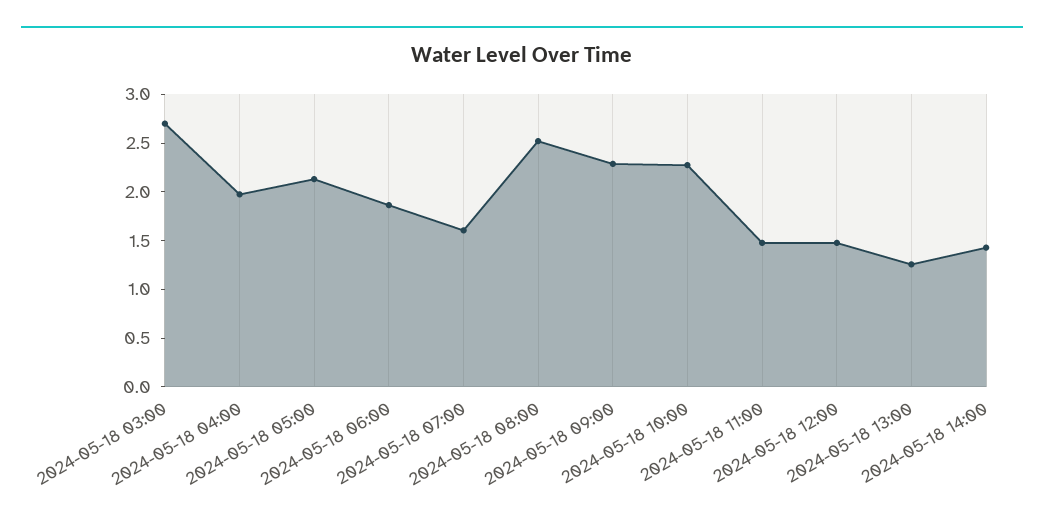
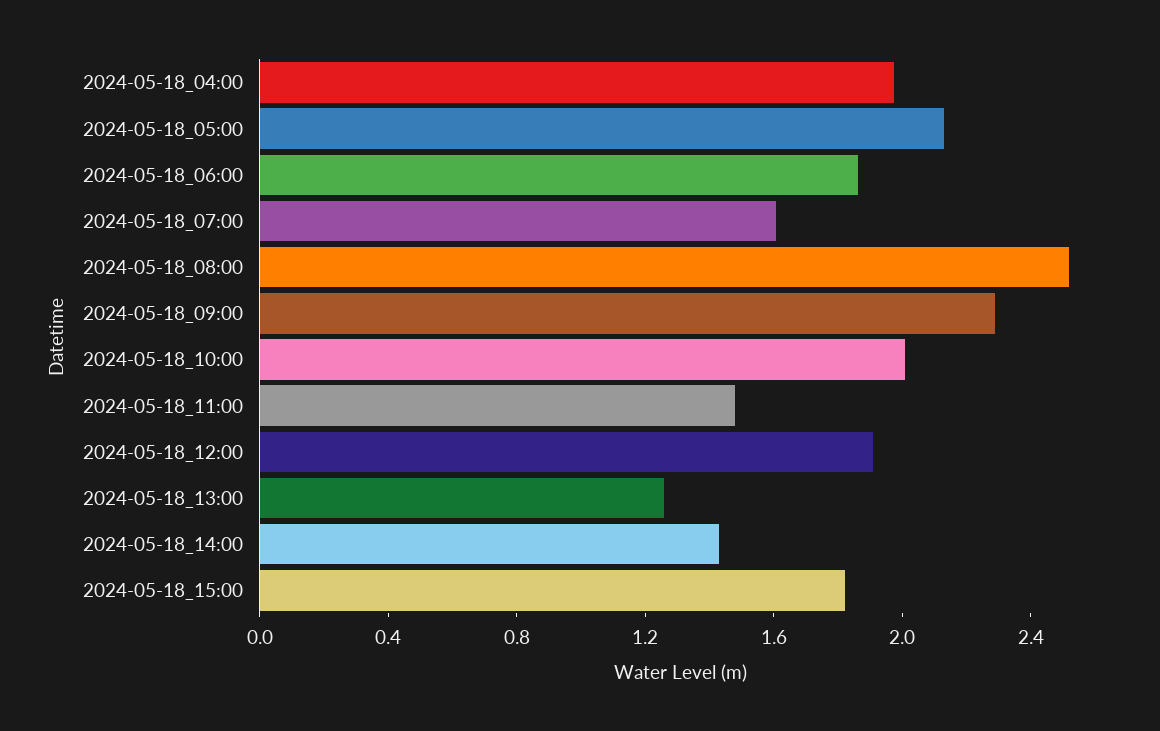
2024-05-18 03:00: 2.7 -> none
2024-05-18 10:00: 2.3 -> 2
2024-05-18 12:00: 1.5 -> 1.9
2024-05-18_15:00: none -> 1.8

